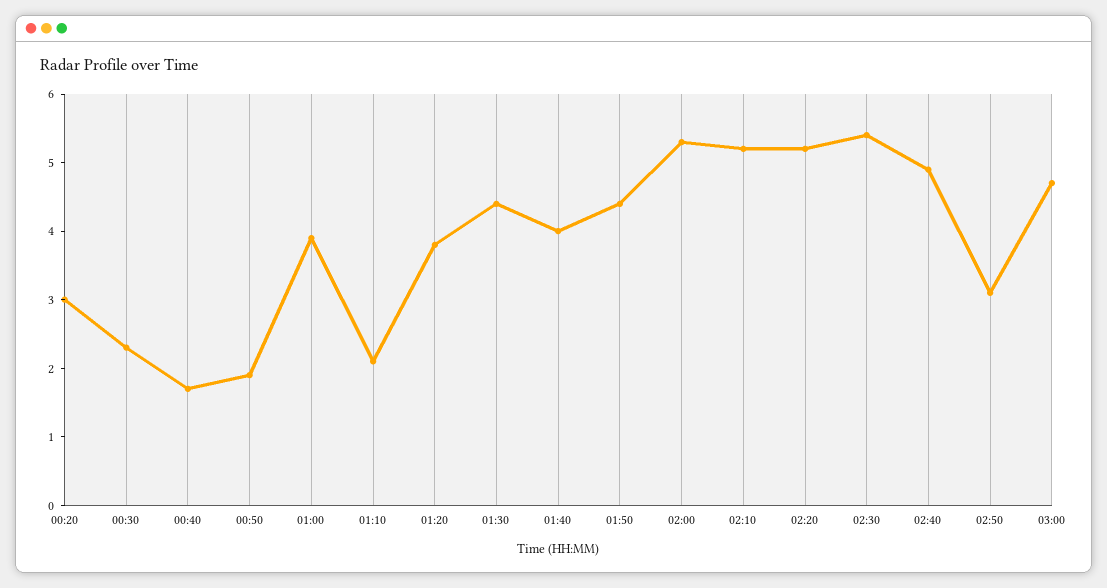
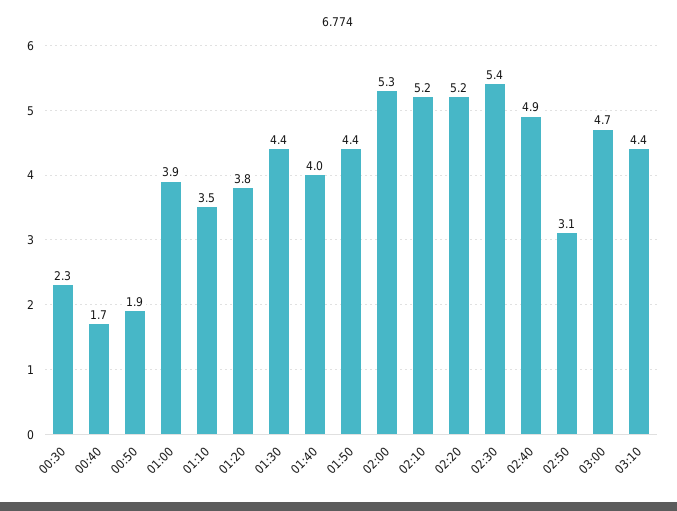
00:20: 3 -> none
01:10: 2 -> 3.5
03:10: none -> 4.4

